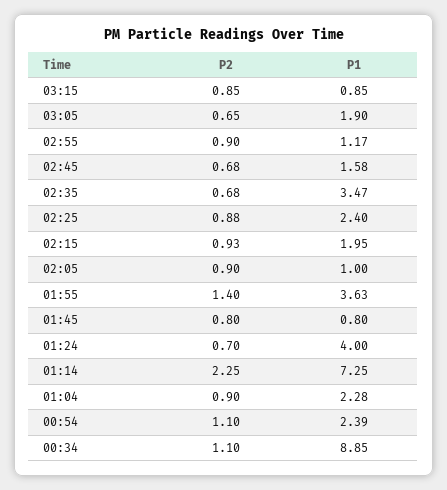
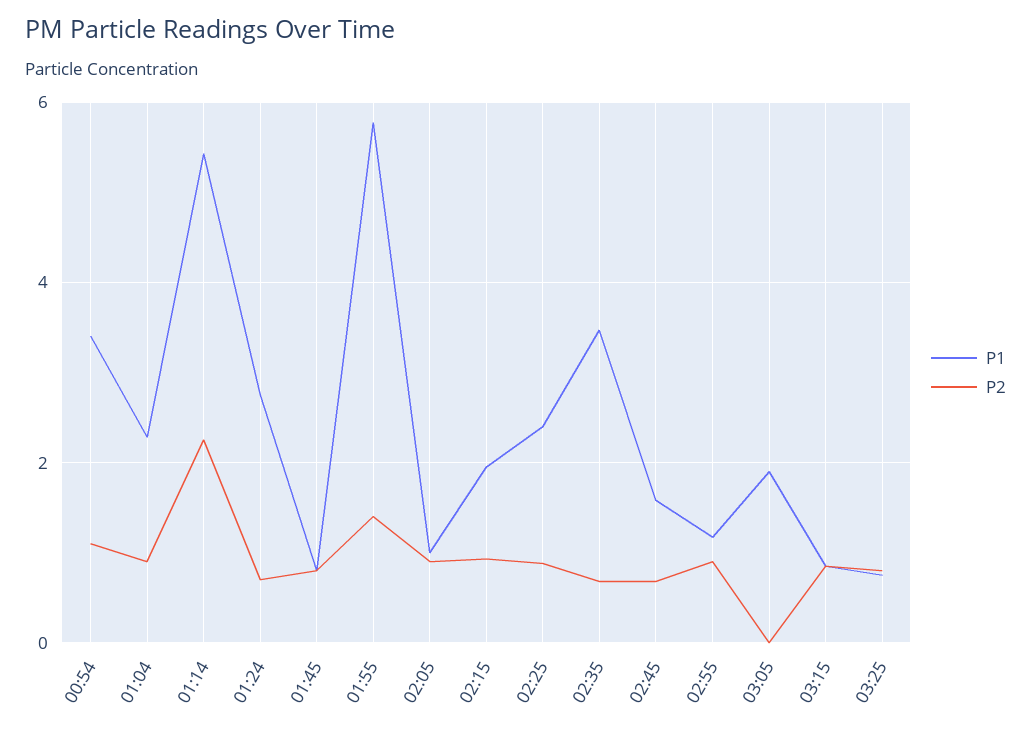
P2, 03:05: 0.65 -> 0
P1, 01:55: 3.63 -> 5.8
P1, 01:24: 4 -> 2.8
P1, 01:14: 7.25 -> 5.4
P1, 00:54: 2.39 -> 3.4
P2, 00:34: 1.1 -> none
P1, 00:34: 8.85 -> none
P1, 03:25: none -> 0.8
P2, 03:25: none -> 0.8

